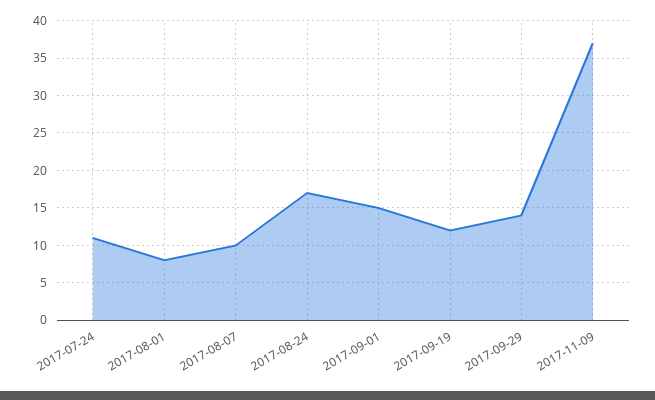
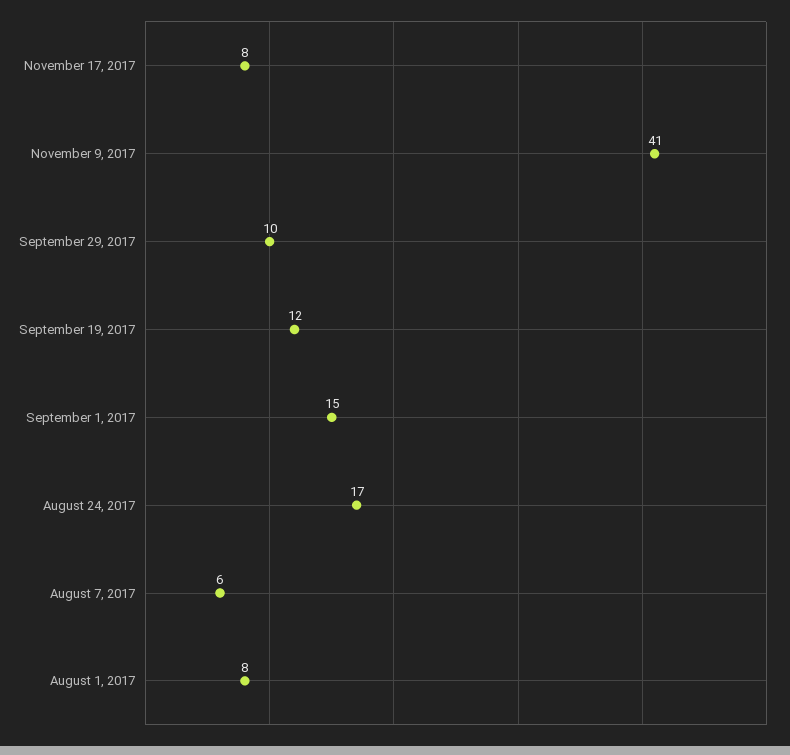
2017-07-24: 11 -> none
2017-08-07: 10 -> 6
2017-09-29: 14 -> 10
2017-11-09: 37 -> 41
November 17, 2017: none -> 8

